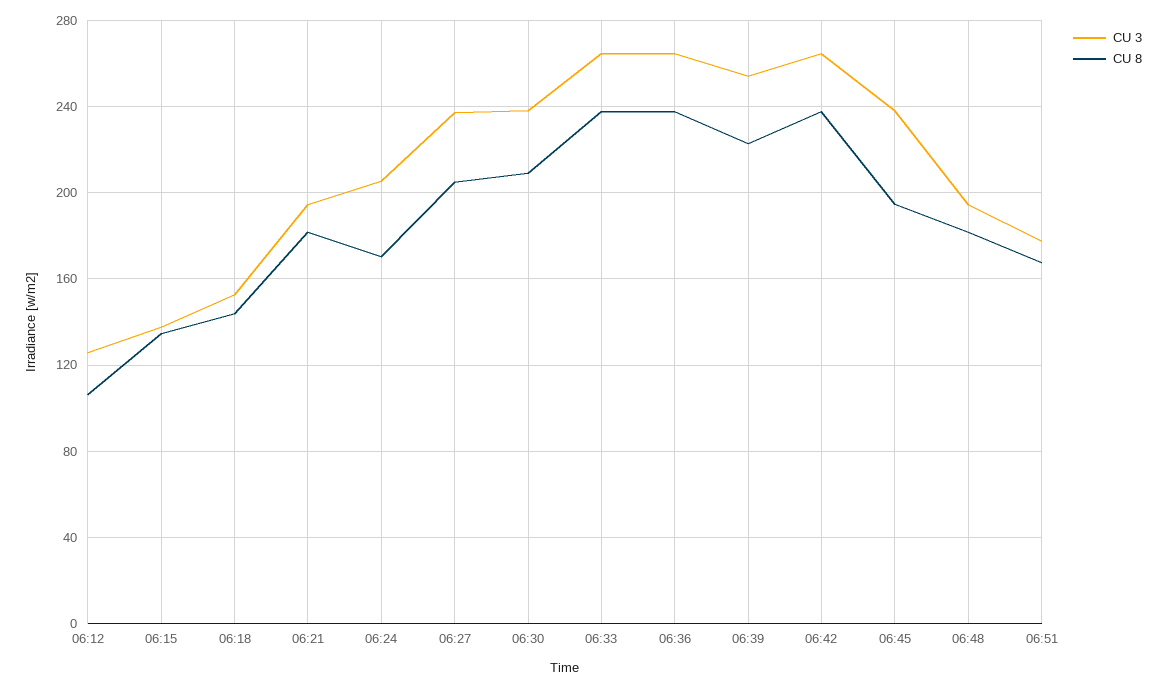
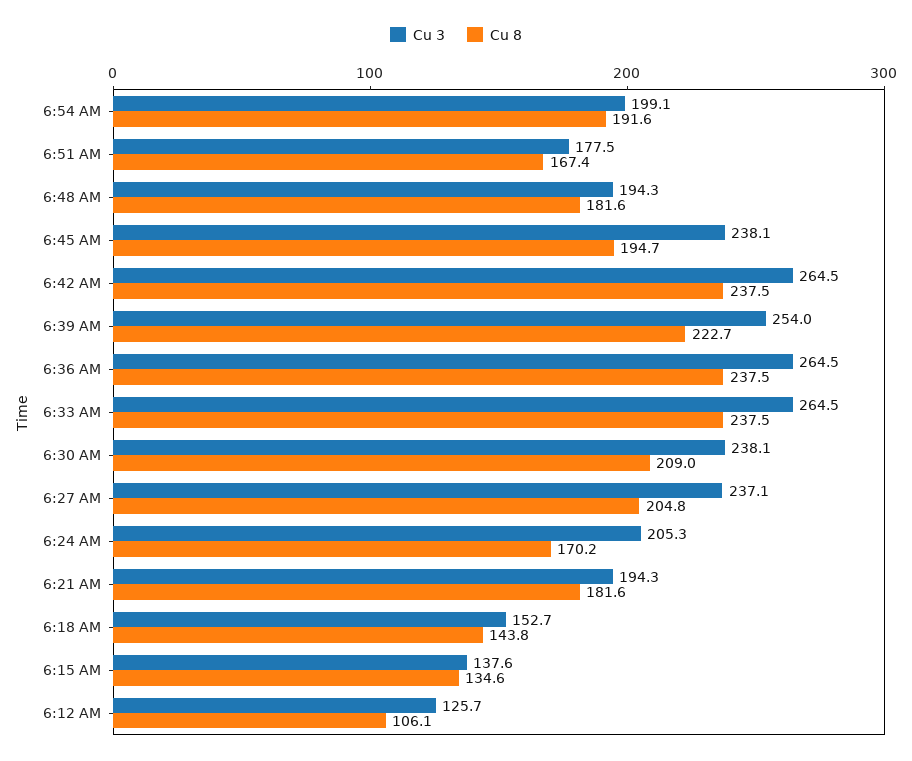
CU 3, 6:54 AM: none -> 199.1
CU 8, 6:54 AM: none -> 191.6

